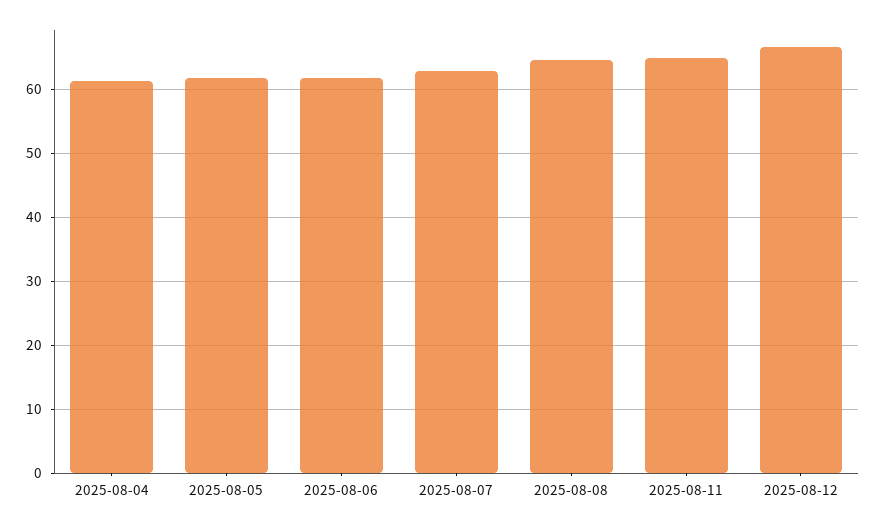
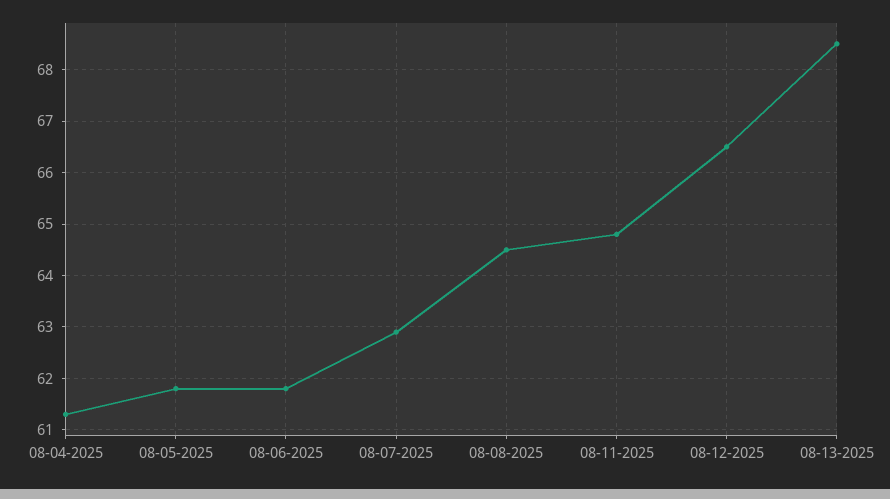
08-13-2025: none -> 68.5

